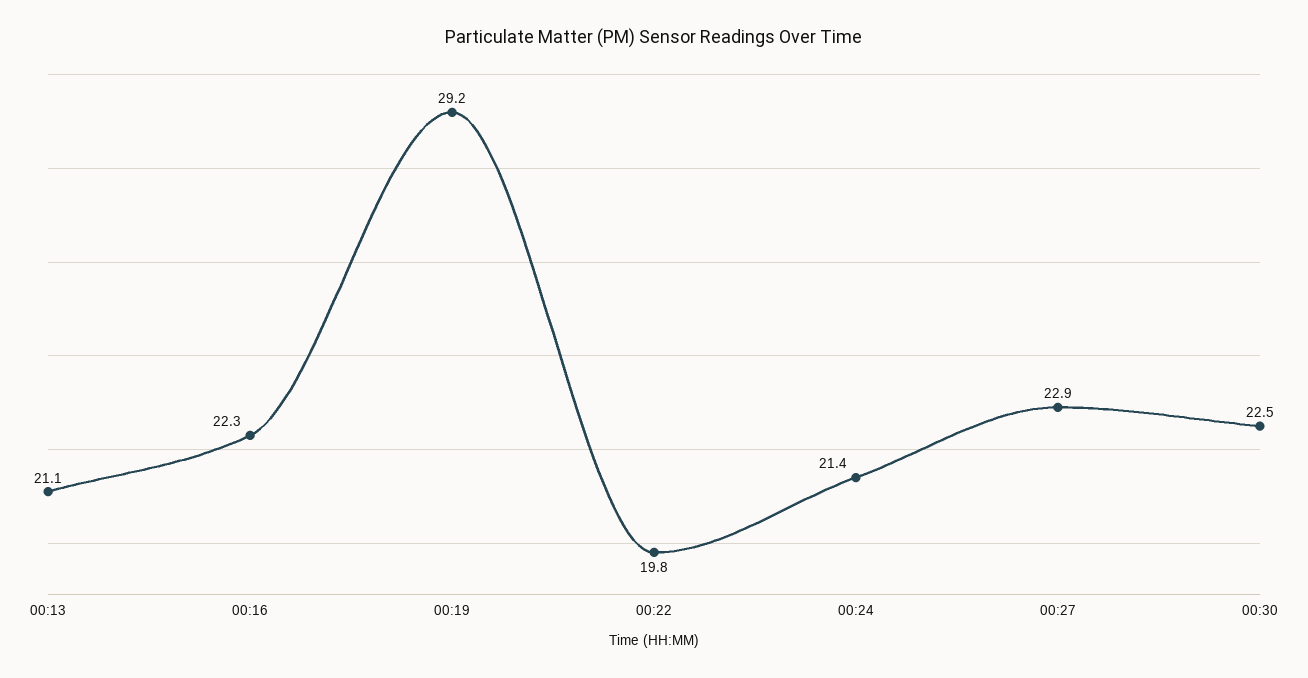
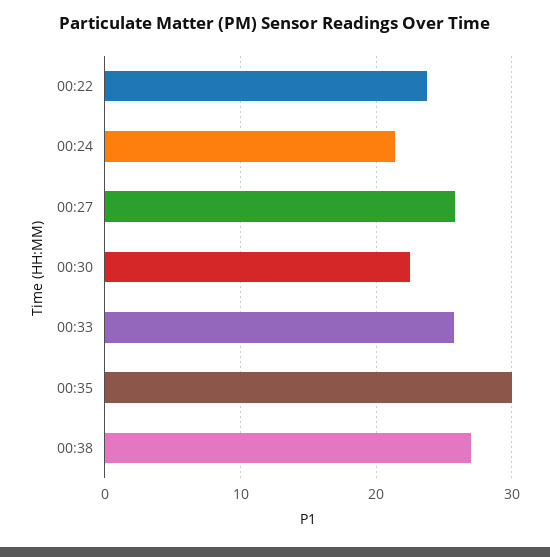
00:13: 21.1 -> none
00:16: 22.3 -> none
00:19: 29.2 -> none
00:22: 19.8 -> 24
00:27: 22.9 -> 26
00:33: none -> 26
00:35: none -> 30
00:38: none -> 27

